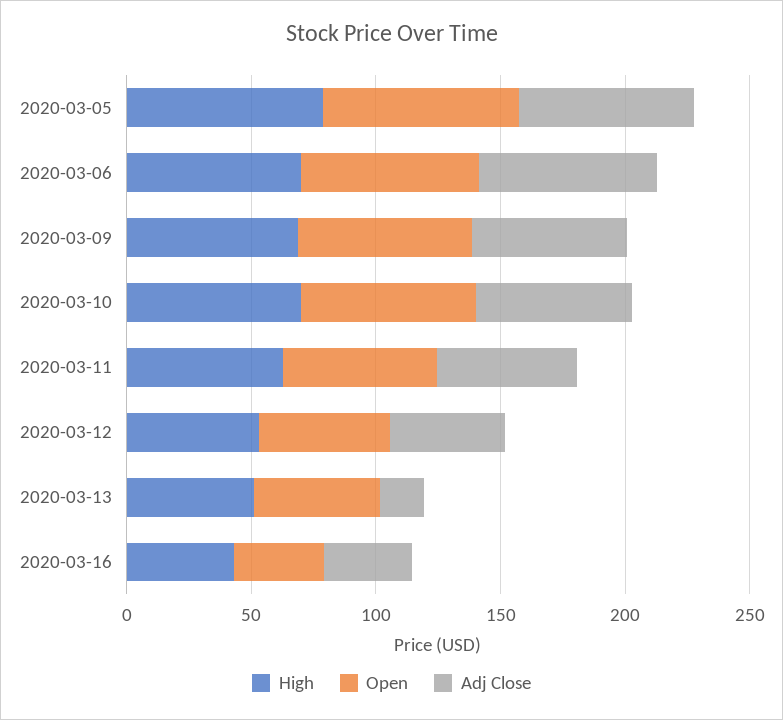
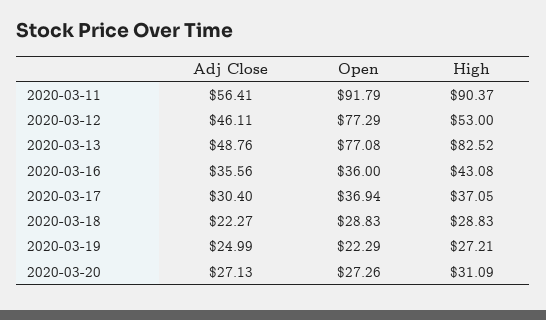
High, 2020-03-05: 80 -> none
Open, 2020-03-05: 80 -> none
Adj Close, 2020-03-05: 70 -> none
High, 2020-03-06: 70 -> none
Open, 2020-03-06: 70 -> none
Adj Close, 2020-03-06: 70 -> none
High, 2020-03-09: 70 -> none
Open, 2020-03-09: 70 -> none
Adj Close, 2020-03-09: 60 -> none
High, 2020-03-10: 70 -> none
Open, 2020-03-10: 70 -> none
Adj Close, 2020-03-10: 60 -> none
High, 2020-03-11: 60 -> 90.37
Open, 2020-03-11: 60 -> 91.79
Open, 2020-03-12: 50 -> 77.29
High, 2020-03-13: 50 -> 82.52
Open, 2020-03-13: 50 -> 77.08
Adj Close, 2020-03-13: 20 -> 48.76
Adj Close, 2020-03-17: none -> 30.4
Open, 2020-03-17: none -> 36.94
High, 2020-03-17: none -> 37.05
Adj Close, 2020-03-18: none -> 22.27
Open, 2020-03-18: none -> 28.83
High, 2020-03-18: none -> 28.83
Adj Close, 2020-03-19: none -> 24.99
Open, 2020-03-19: none -> 22.29
High, 2020-03-19: none -> 27.21
Adj Close, 2020-03-20: none -> 27.13
Open, 2020-03-20: none -> 27.26
High, 2020-03-20: none -> 31.09

